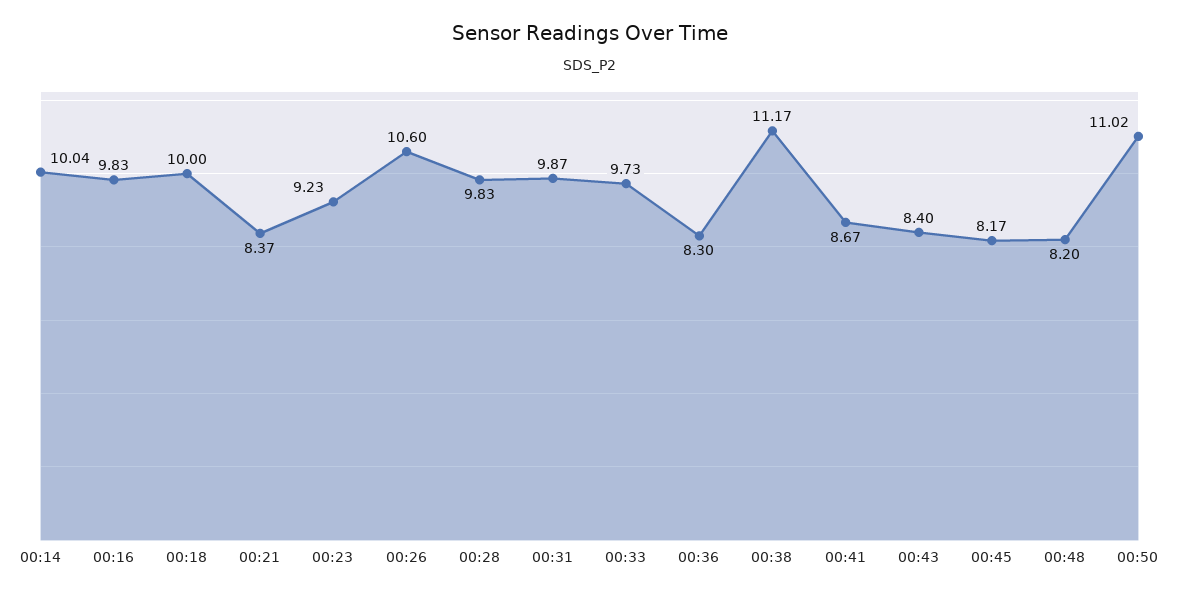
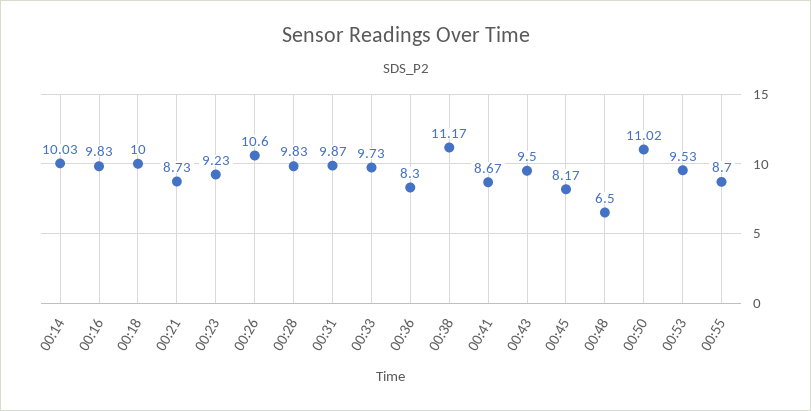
00:14: 10.04 -> 10.03
00:21: 8.37 -> 8.73
00:43: 8.4 -> 9.5
00:48: 8.2 -> 6.5
00:53: none -> 9.53
00:55: none -> 8.7

